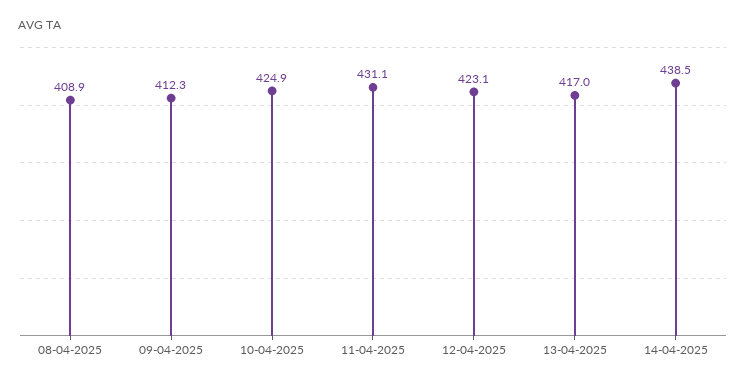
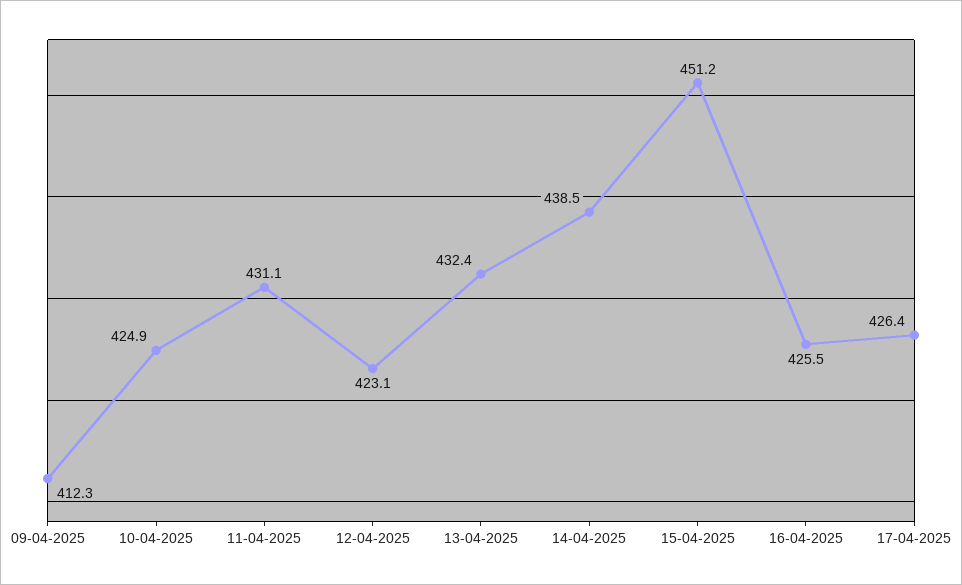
08-04-2025: 408.9 -> none
13-04-2025: 417 -> 432.4
15-04-2025: none -> 451.2
16-04-2025: none -> 425.5
17-04-2025: none -> 426.4

